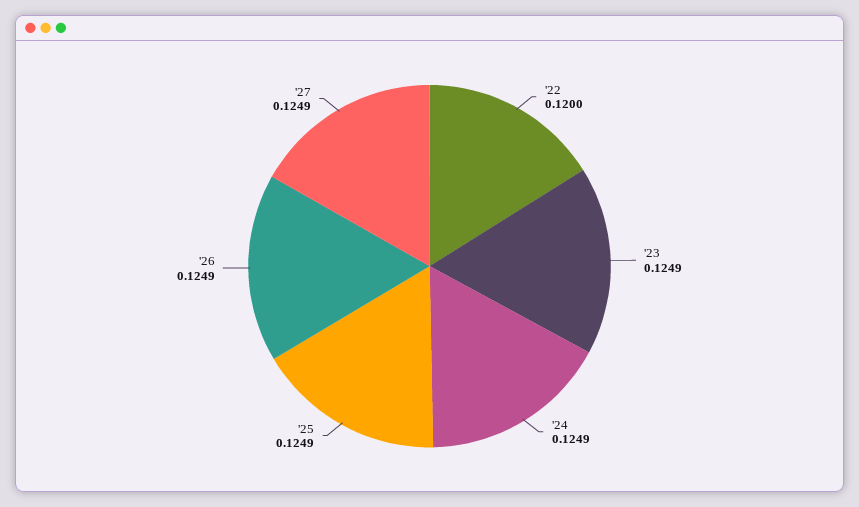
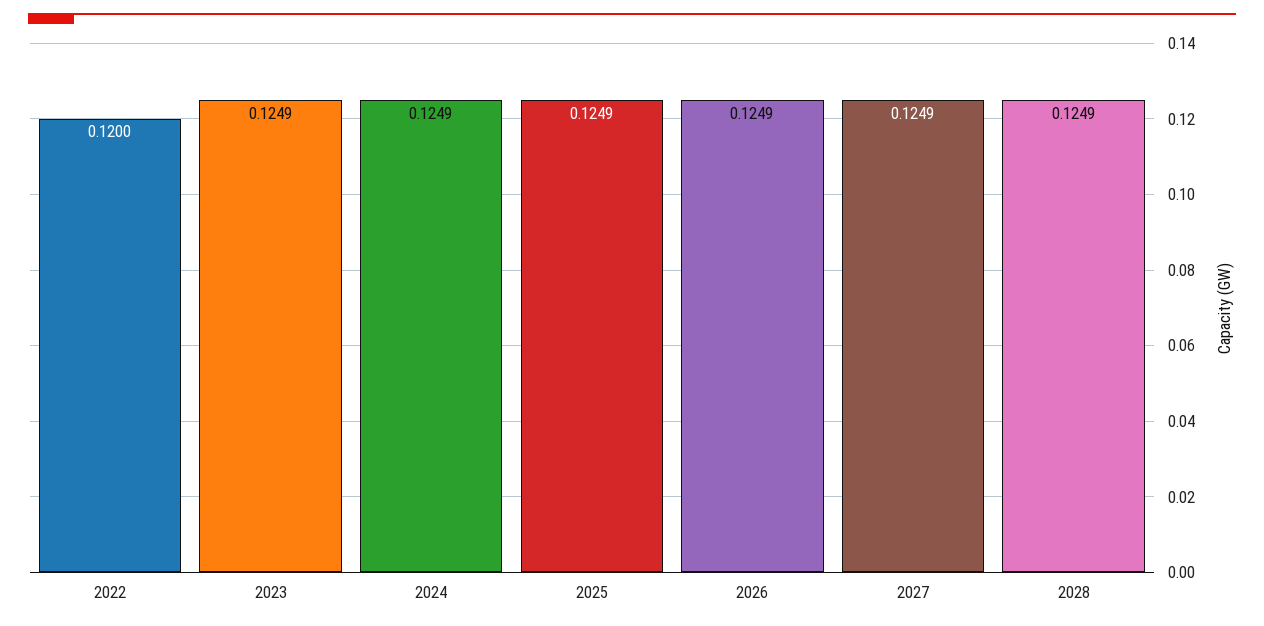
2028: none -> 0.1249

